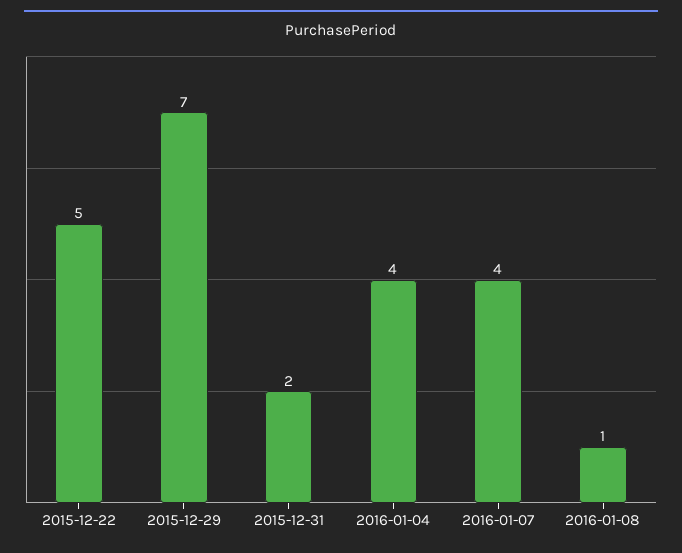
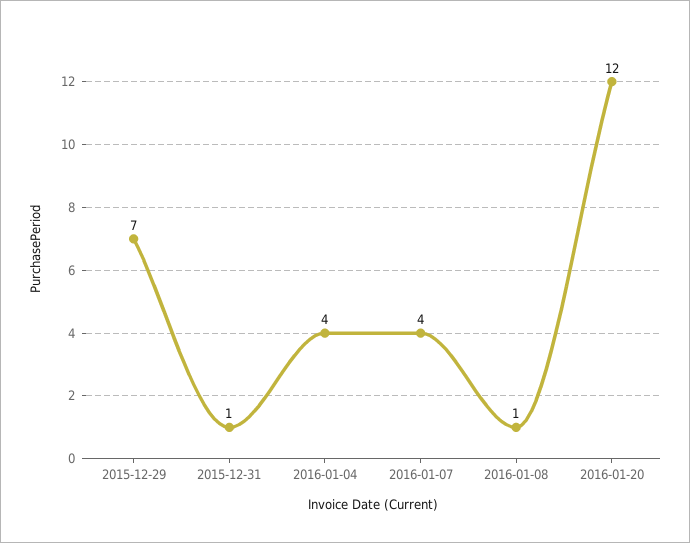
2015-12-22: 5 -> none
2015-12-31: 2 -> 1
2016-01-20: none -> 12

